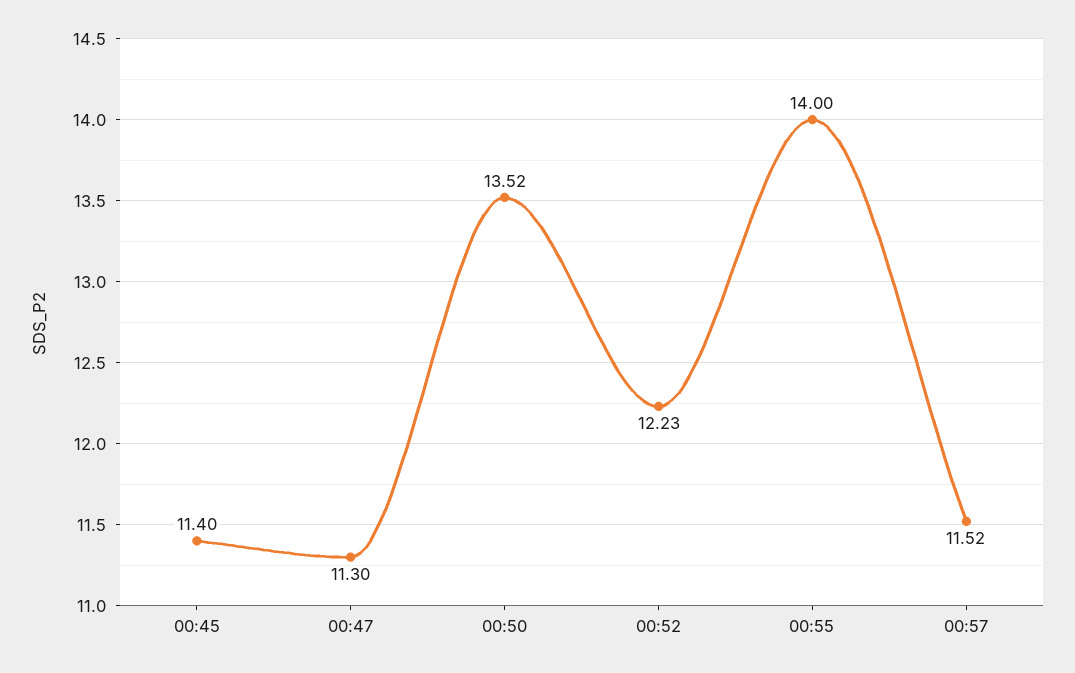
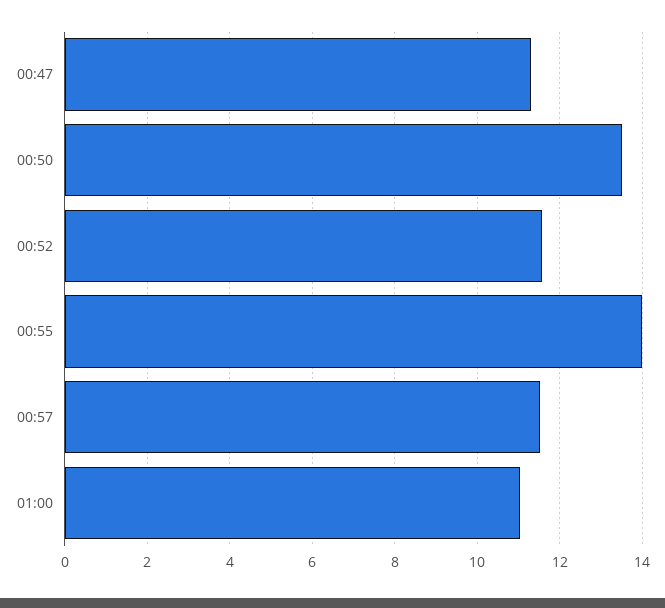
00:45: 11.4 -> none
00:52: 12.23 -> 11.6
01:00: none -> 11

